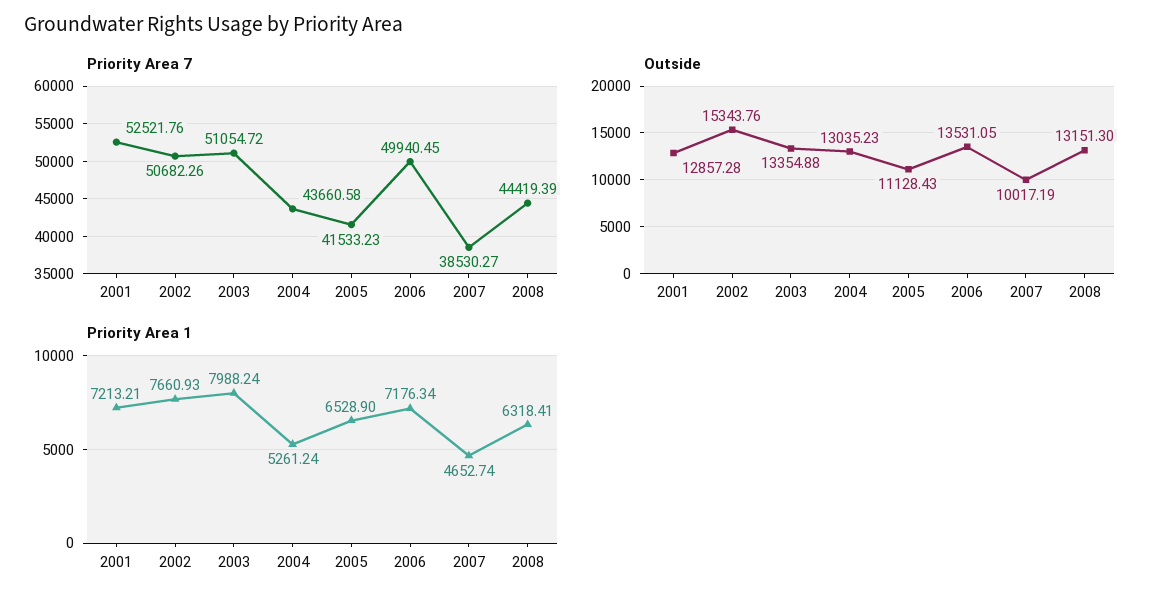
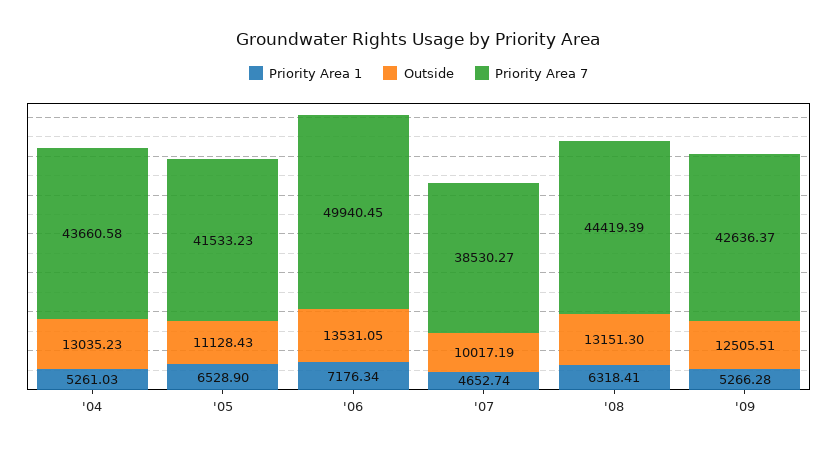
Priority Area 7, 2001: 52521.76 -> none
Priority Area 7, 2002: 50682.26 -> none
Priority Area 7, 2003: 51054.72 -> none
Outside, 2001: 12857.28 -> none
Outside, 2002: 15343.76 -> none
Outside, 2003: 13354.88 -> none
Priority Area 1, 2001: 7213.21 -> none
Priority Area 1, 2002: 7660.93 -> none
Priority Area 1, 2003: 7988.24 -> none
Priority Area 1, 2004: 5261.24 -> 5261.03
Priority Area 1, '09: none -> 5266.28
Outside, '09: none -> 12505.51
Priority Area 7, '09: none -> 42636.37

